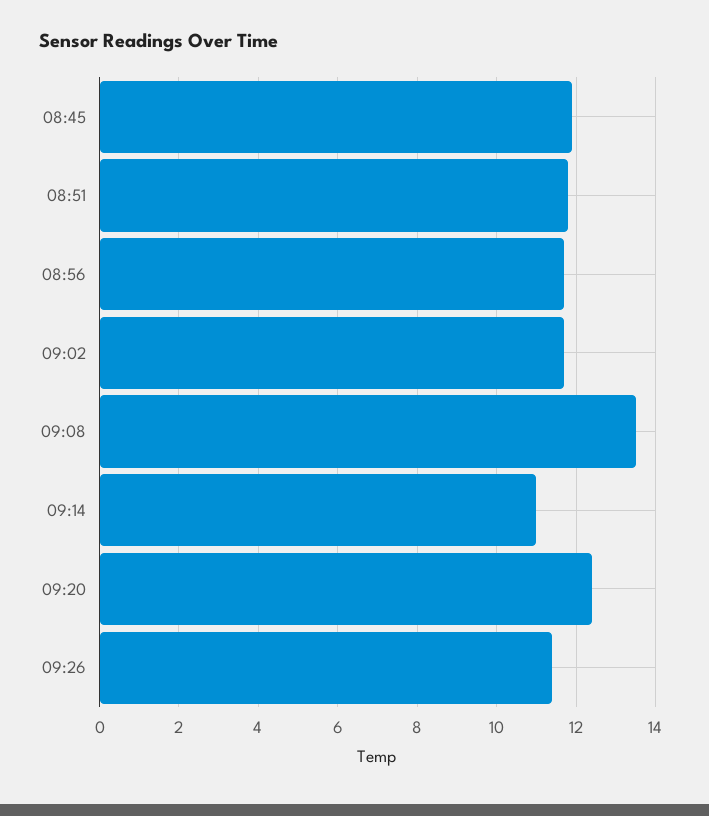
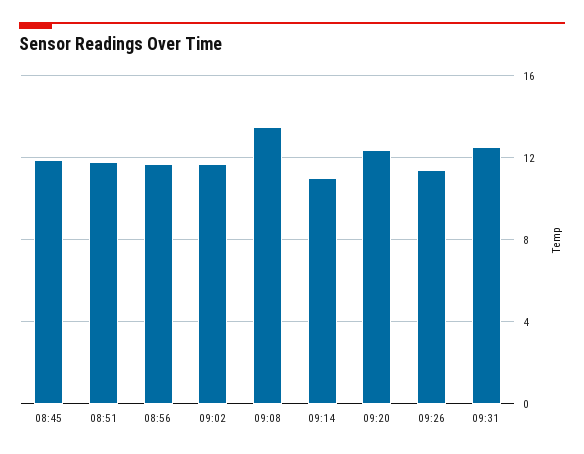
09:31: none -> 12.5

